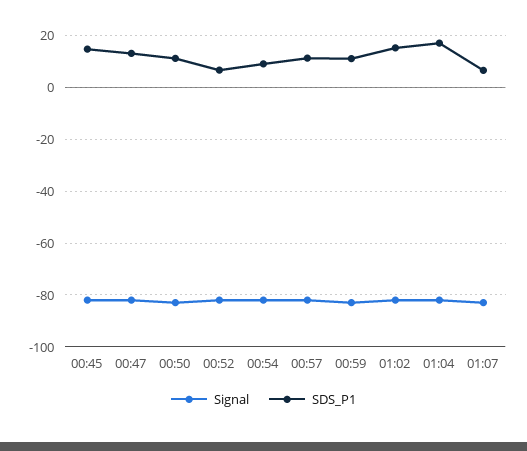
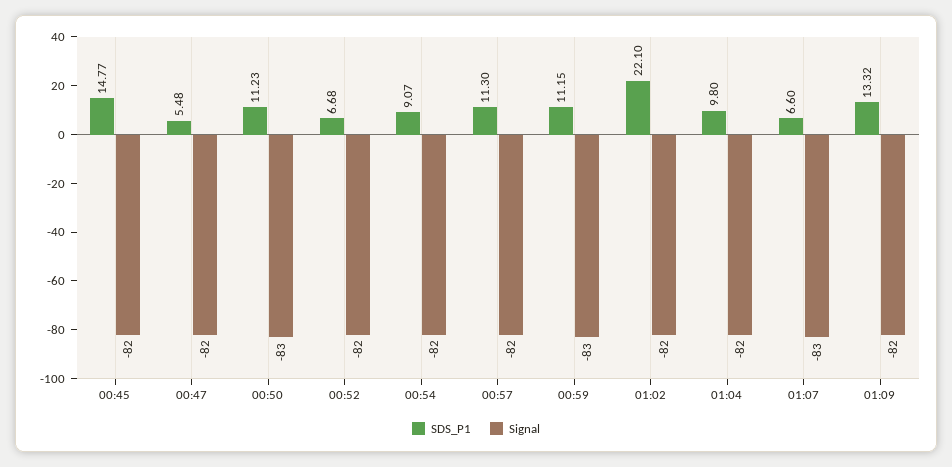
SDS_P1, 00:47: 12.5 -> 5.48
SDS_P1, 01:02: 15 -> 22.1
SDS_P1, 01:04: 17.5 -> 9.8
SDS_P1, 01:09: none -> 13.32
Signal, 01:09: none -> -82

